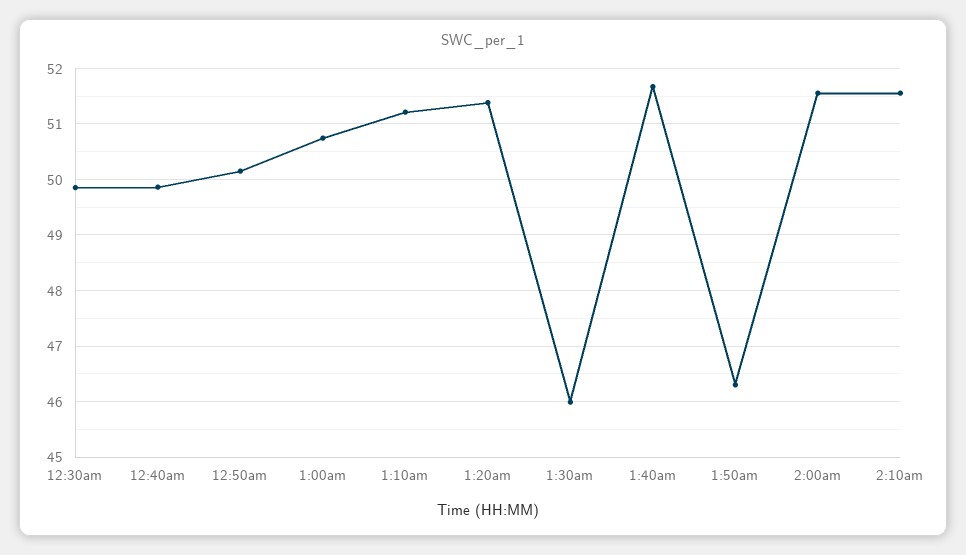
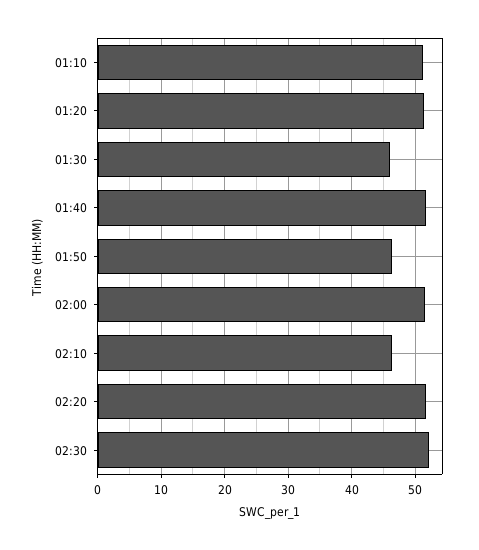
12:30am: 49.8 -> none
12:40am: 49.8 -> none
12:50am: 50.2 -> none
1:00am: 50.8 -> none
2:10am: 51.6 -> 46
02:20: none -> 52
02:30: none -> 52

